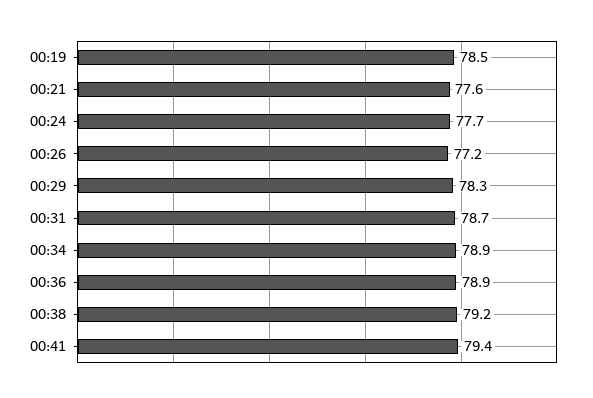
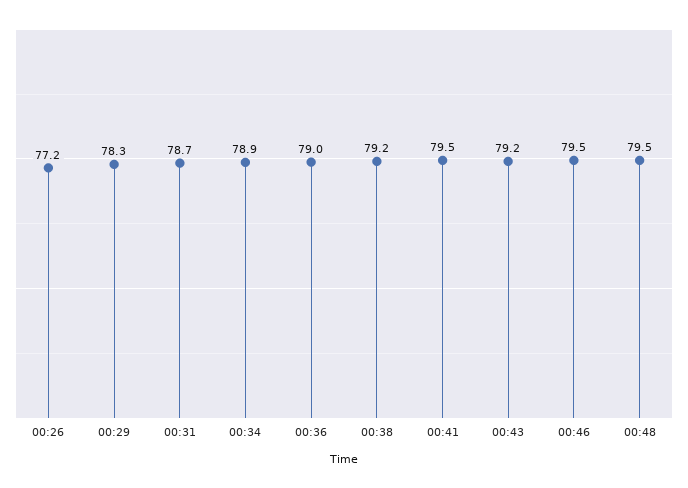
00:19: 78.5 -> none
00:21: 77.6 -> none
00:24: 77.7 -> none
00:36: 78.9 -> 79
00:41: 79.4 -> 79.5
00:43: none -> 79.2
00:46: none -> 79.5
00:48: none -> 79.5

